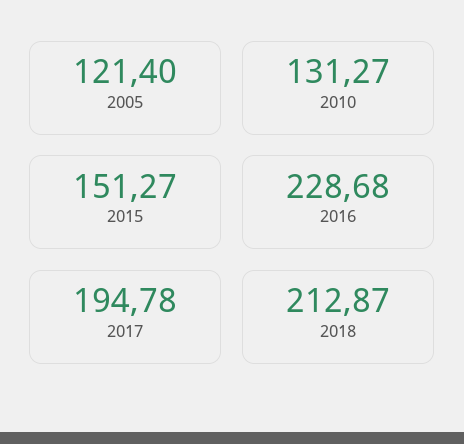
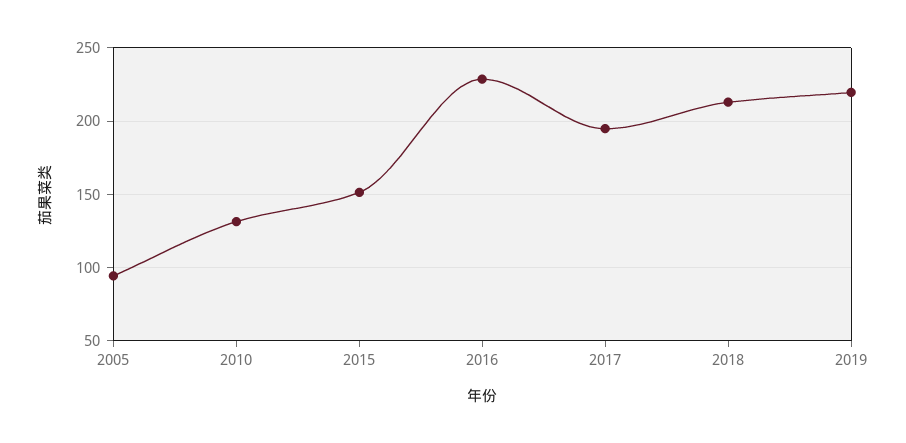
2005: 121.4 -> 95
2019: none -> 220

